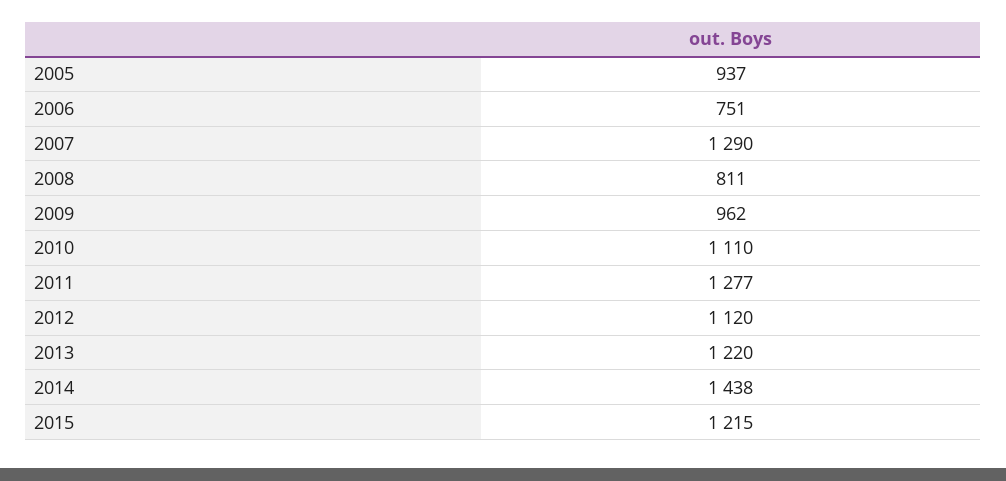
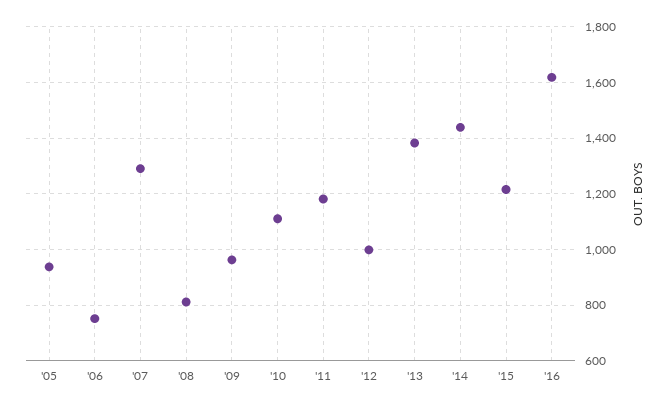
2011: 1277 -> 1175
2012: 1120 -> 1000
2013: 1220 -> 1375
'16: none -> 1625

